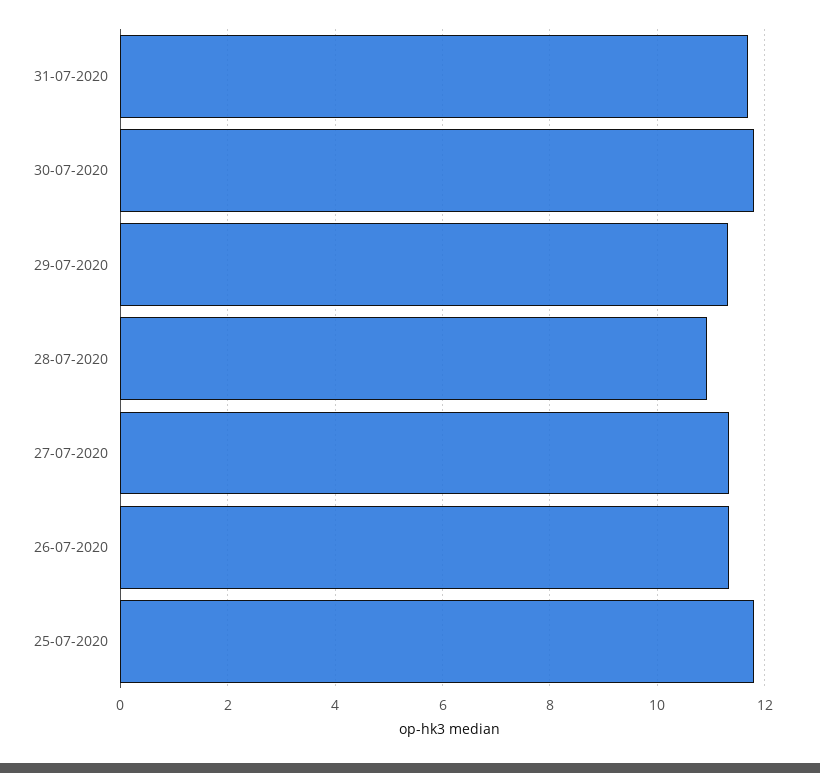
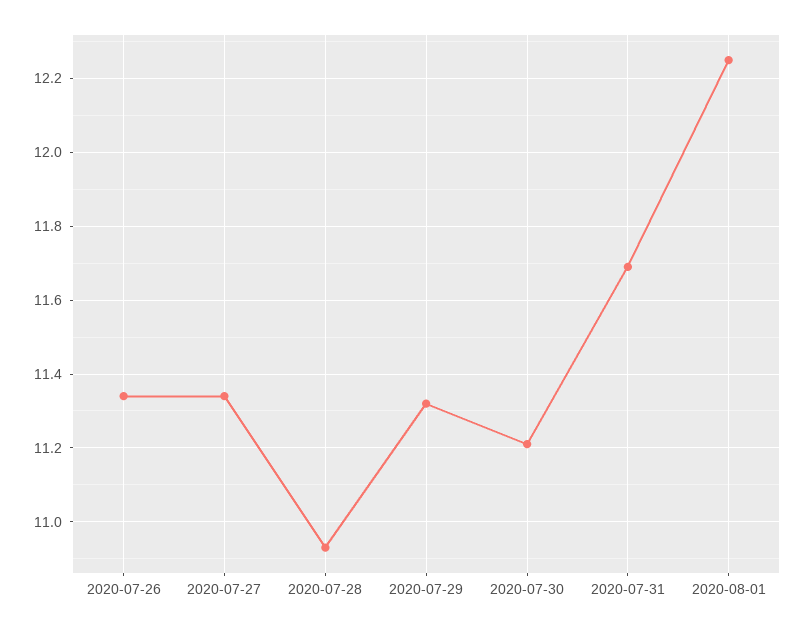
30-07-2020: 11.8 -> 11.2
25-07-2020: 11.8 -> none
2020-08-01: none -> 12.25

